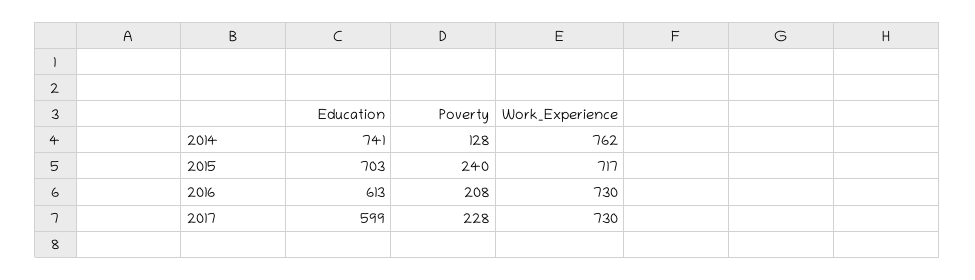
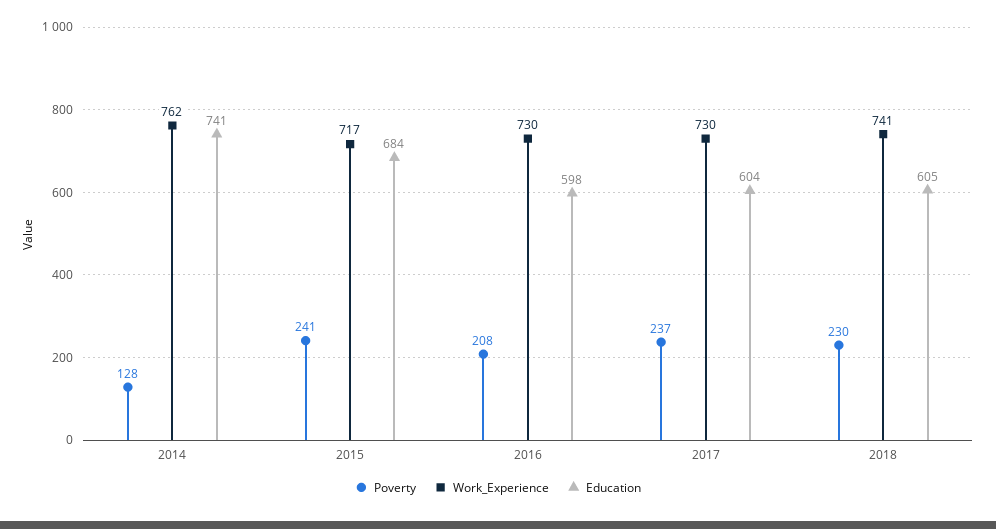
Education, 2015: 703 -> 684
Poverty, 2015: 240 -> 241
Education, 2016: 613 -> 598
Education, 2017: 599 -> 604
Poverty, 2017: 228 -> 237
Poverty, 2018: none -> 230
Work_Experience, 2018: none -> 741
Education, 2018: none -> 605

